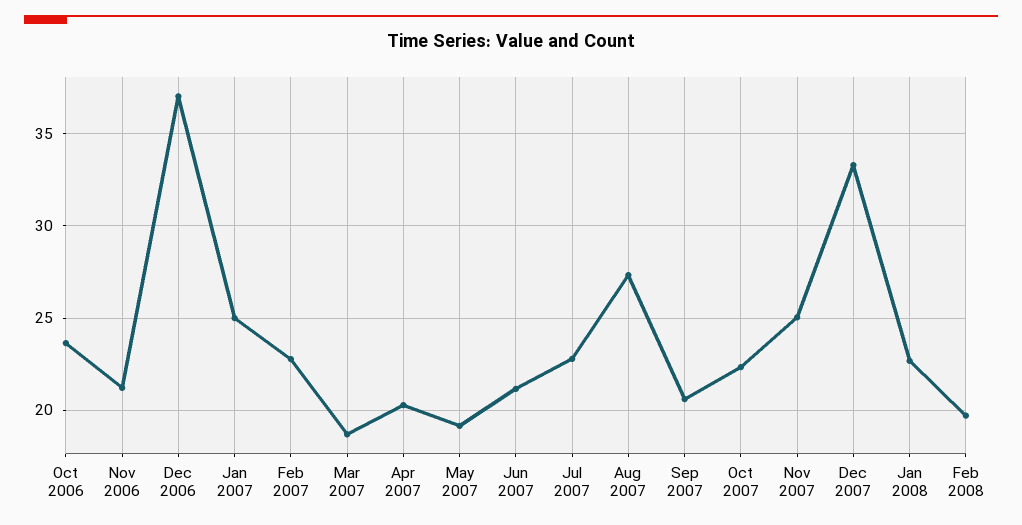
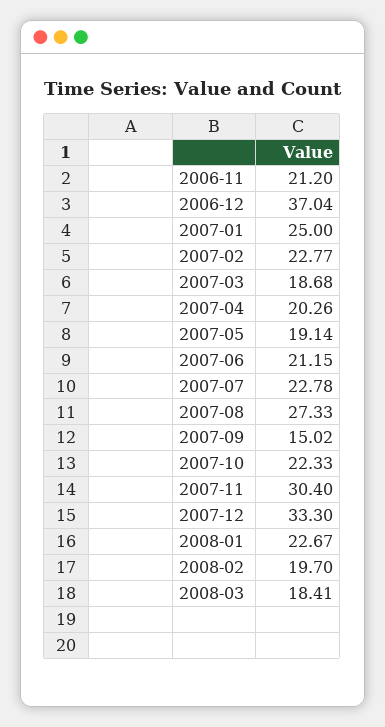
Oct 2006: 23.5 -> none
Sep 2007: 20.5 -> 15.02
Nov 2007: 25 -> 30.4
2008-03: none -> 18.41

